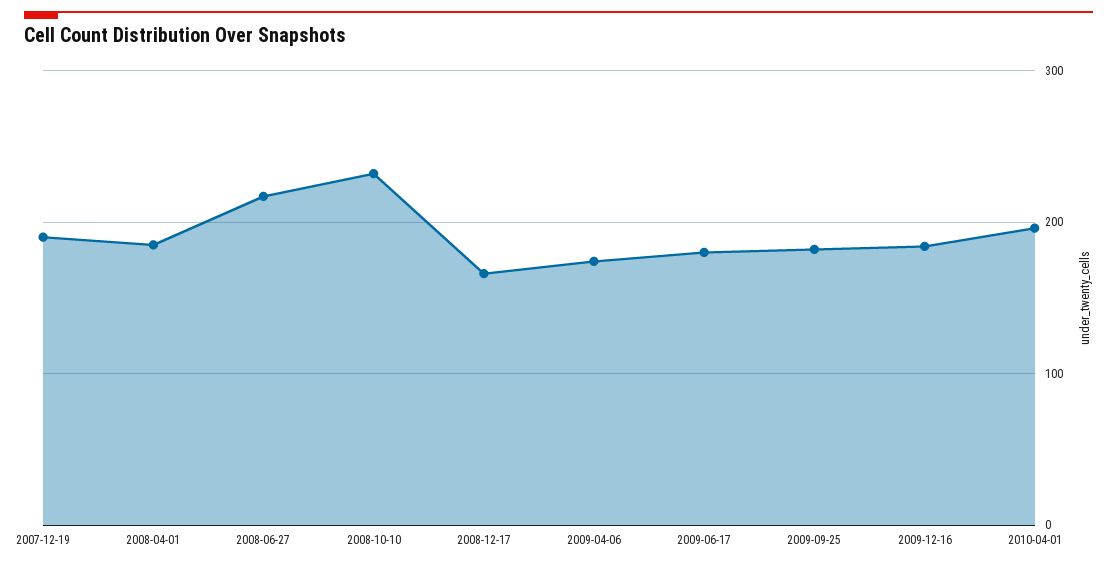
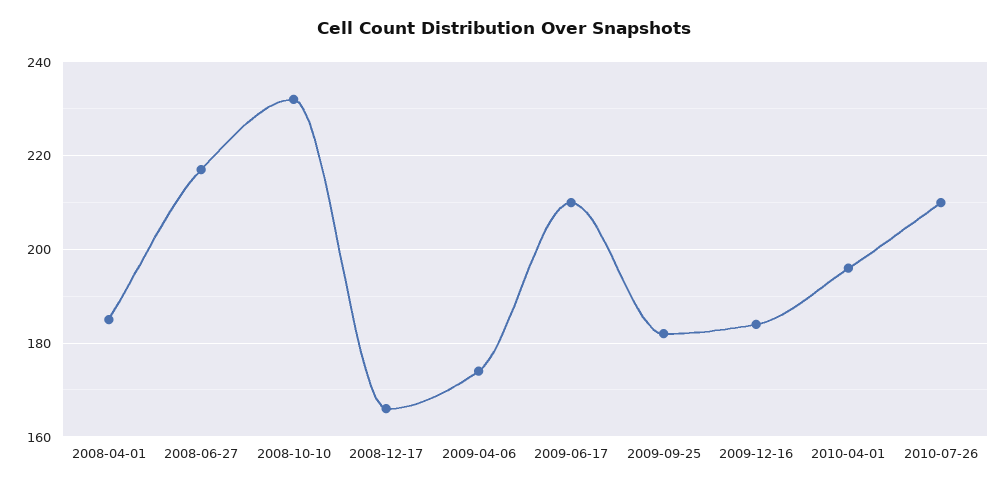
2007-12-19: 190 -> none
2009-06-17: 180 -> 210
2010-07-26: none -> 210

